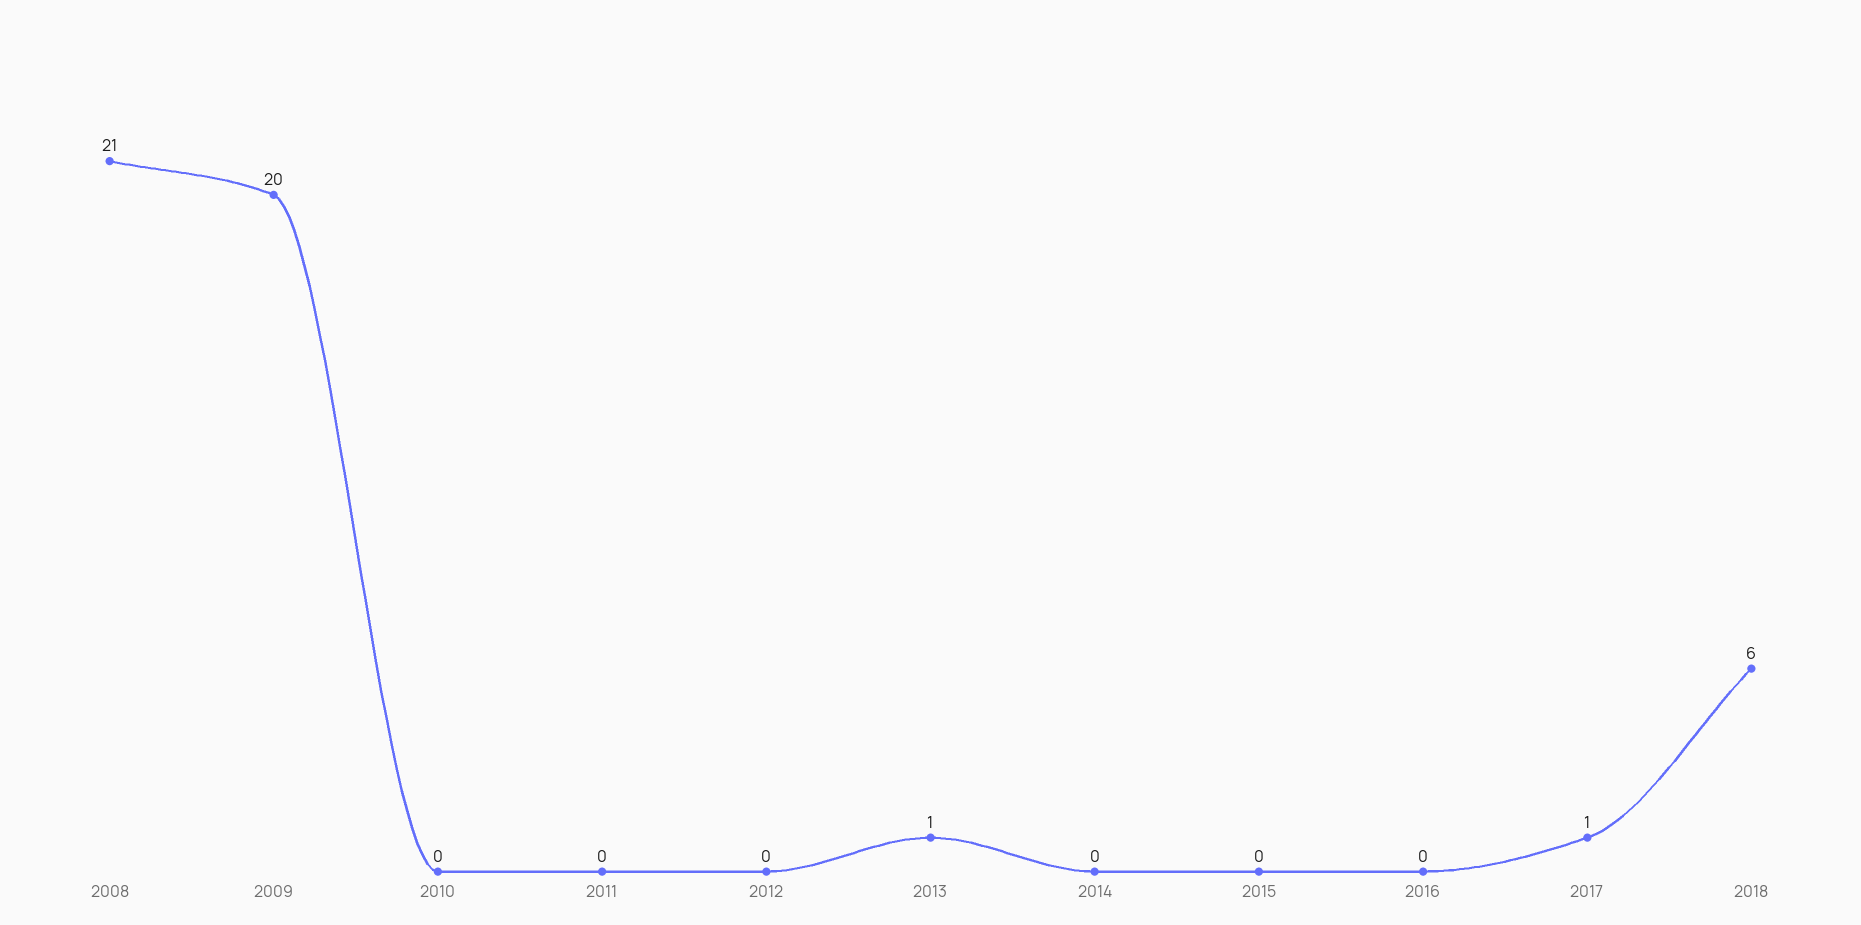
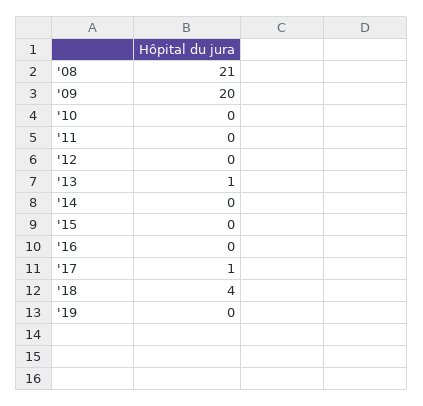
2018: 6 -> 4
'19: none -> 0

